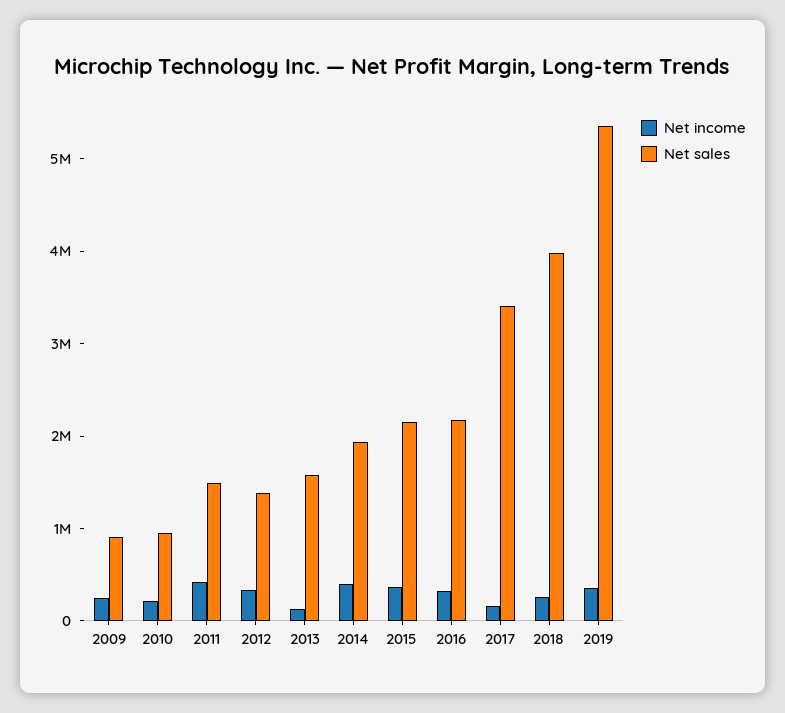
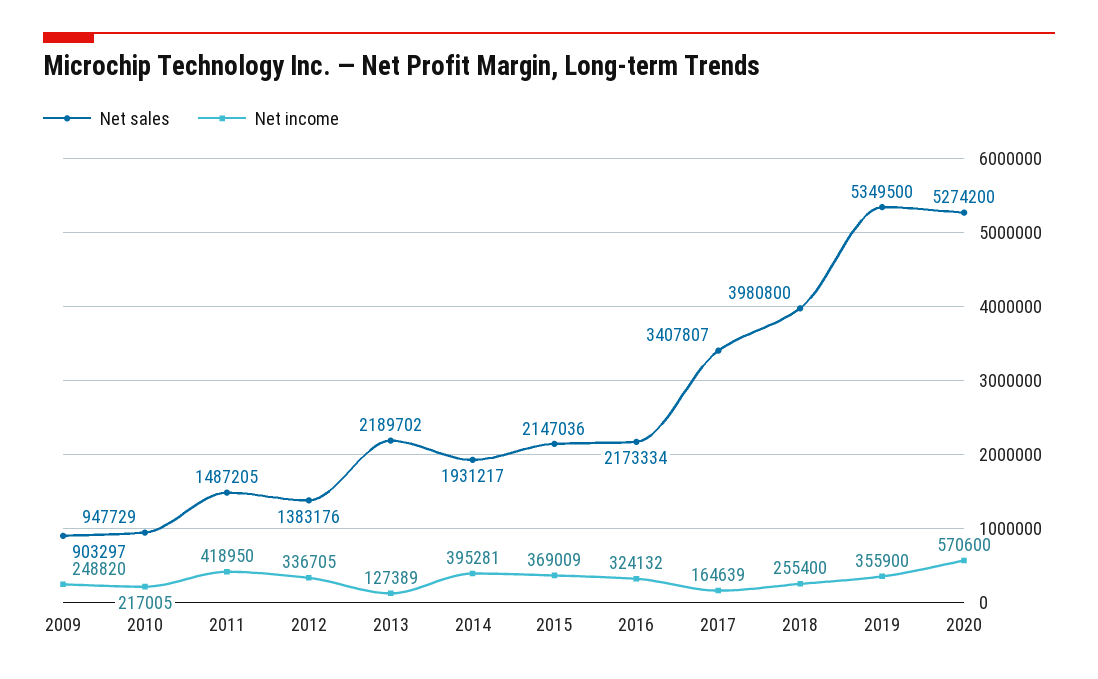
Net sales, 2013: 1600000 -> 2189702
Net sales, 2020: none -> 5274200
Net income, 2020: none -> 570600

